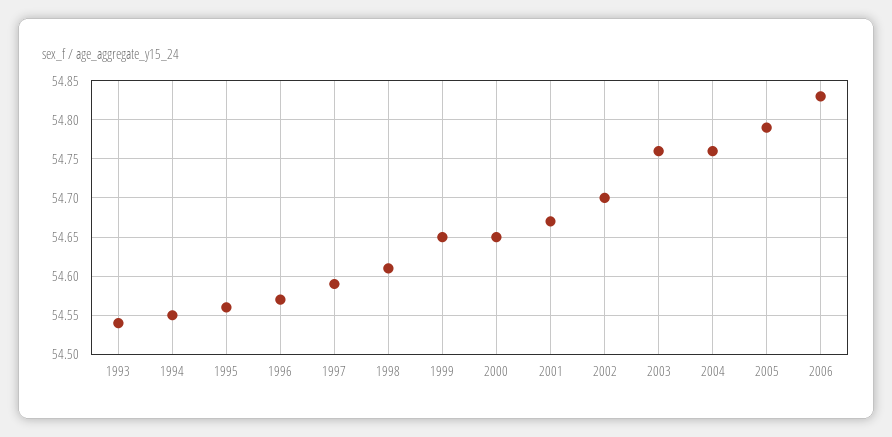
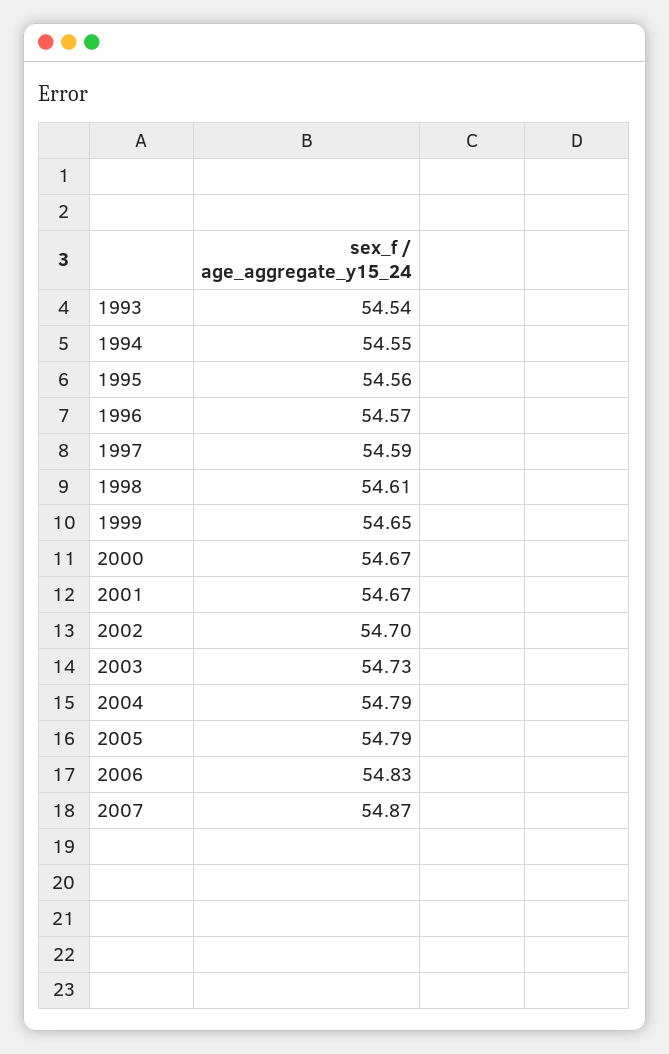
2000: 54.65 -> 54.67
2003: 54.76 -> 54.73
2004: 54.76 -> 54.79
2007: none -> 54.87

